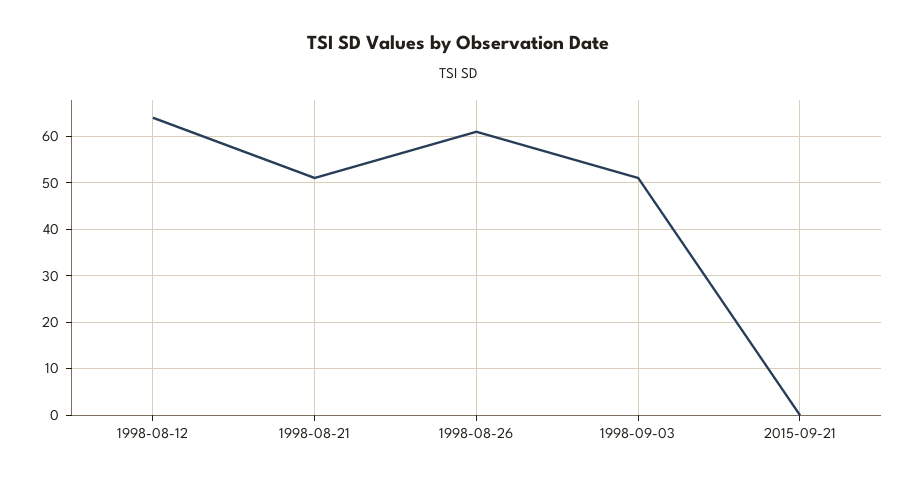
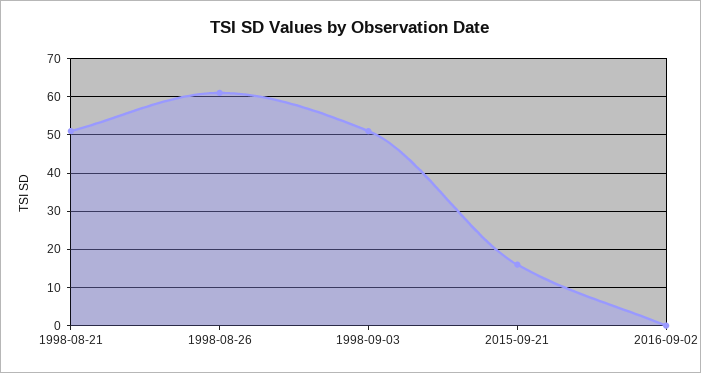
1998-08-12: 65 -> none
2015-09-21: 0 -> 15
2016-09-02: none -> 0

